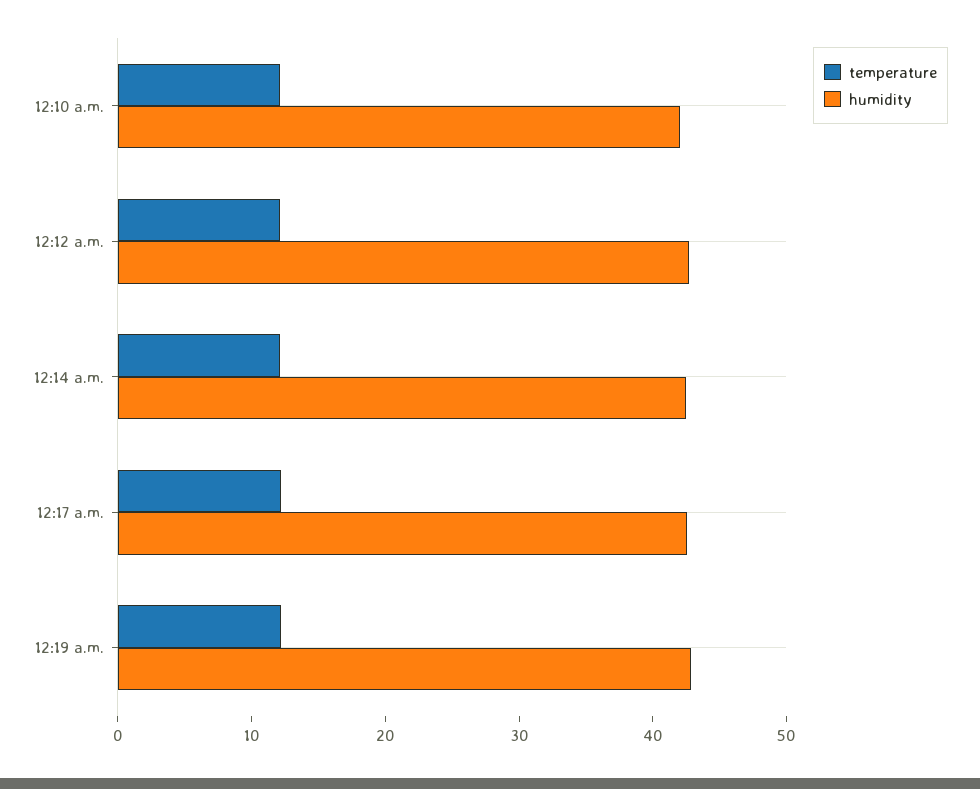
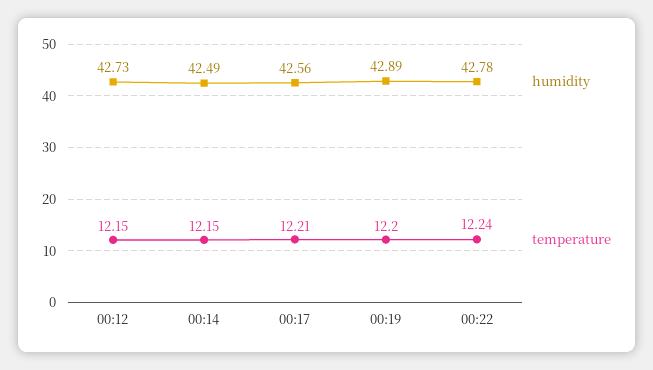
temperature, 12:10 a.m.: 12 -> none
humidity, 12:10 a.m.: 42 -> none
humidity, 00:22: none -> 42.78
temperature, 00:22: none -> 12.24

